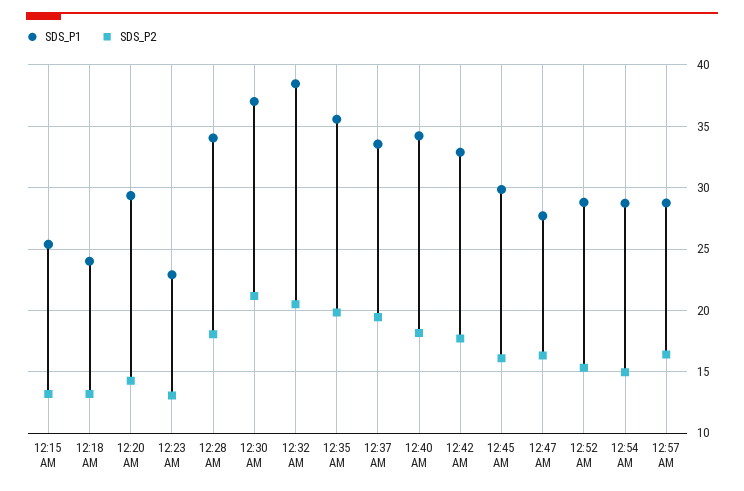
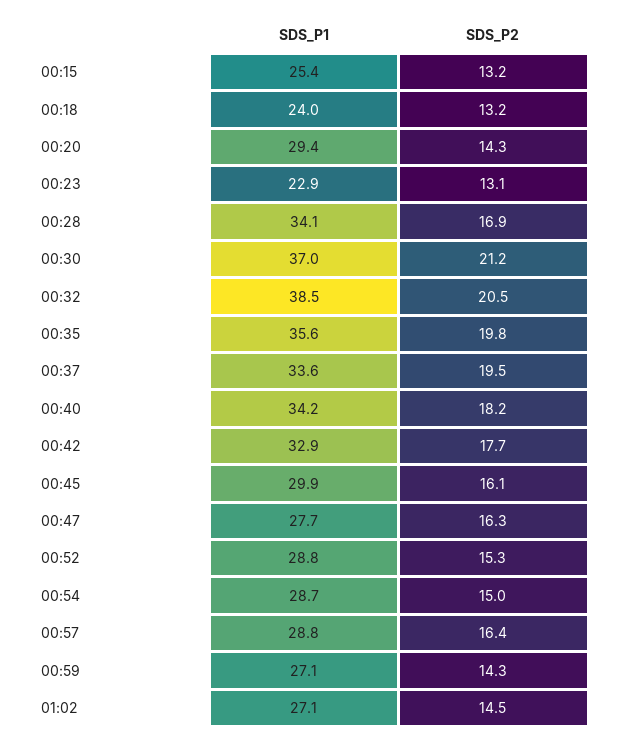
SDS_P2, 12:28 AM: 18 -> 16.9
SDS_P1, 00:59: none -> 27.1
SDS_P2, 00:59: none -> 14.3
SDS_P1, 01:02: none -> 27.1
SDS_P2, 01:02: none -> 14.5

